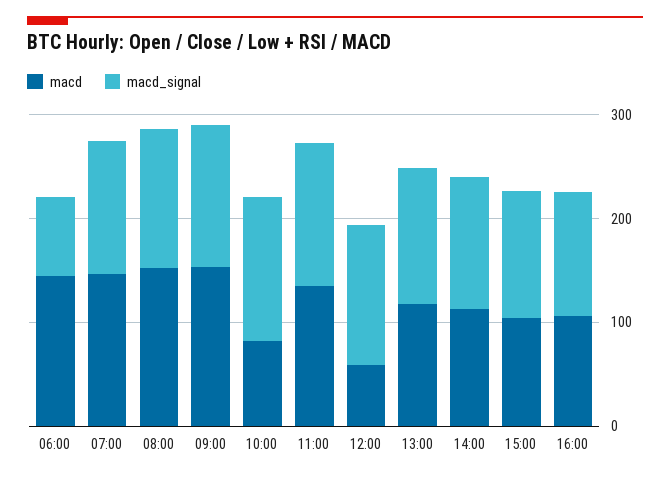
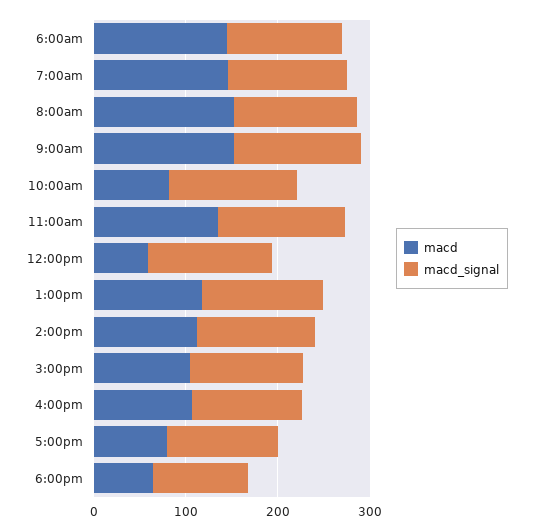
macd_signal, 06:00: 80 -> 120
macd, 5:00pm: none -> 80
macd_signal, 5:00pm: none -> 120
macd, 6:00pm: none -> 60
macd_signal, 6:00pm: none -> 100

